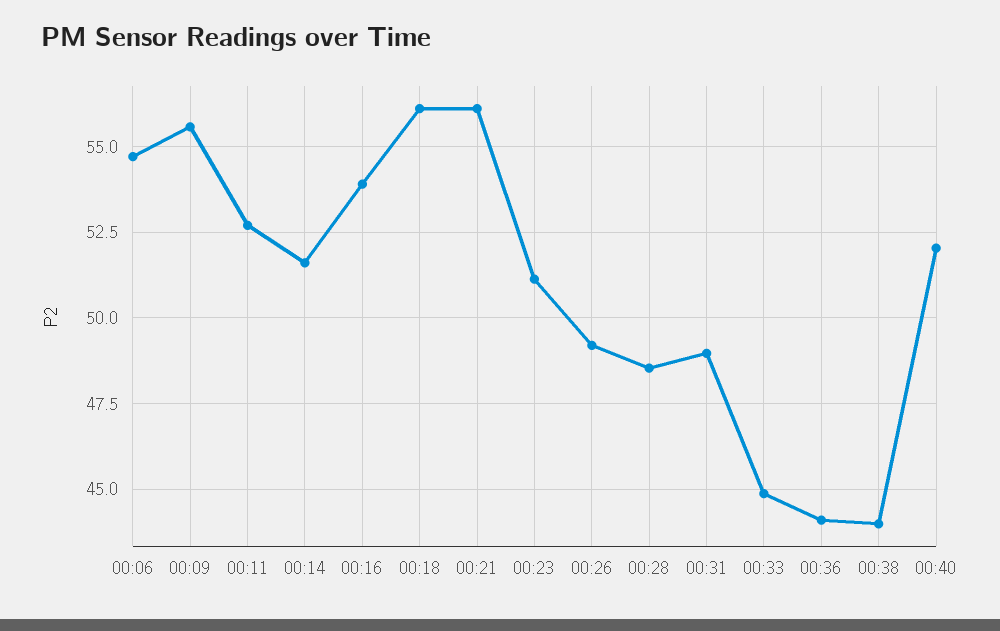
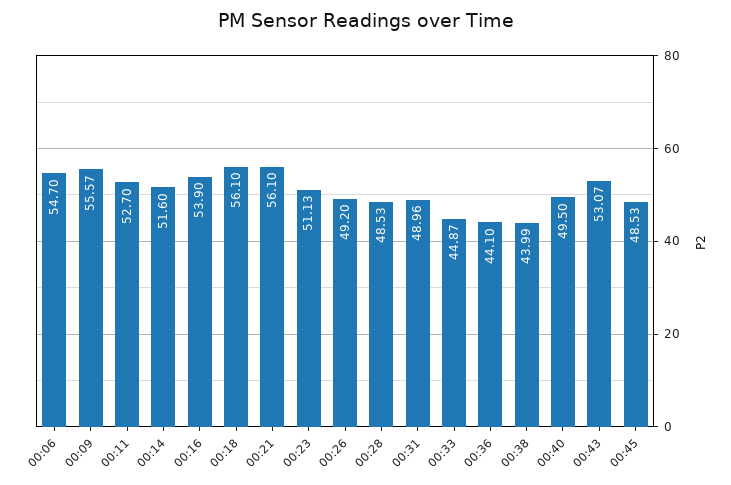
00:40: 52 -> 49.5
00:43: none -> 53.07
00:45: none -> 48.53

